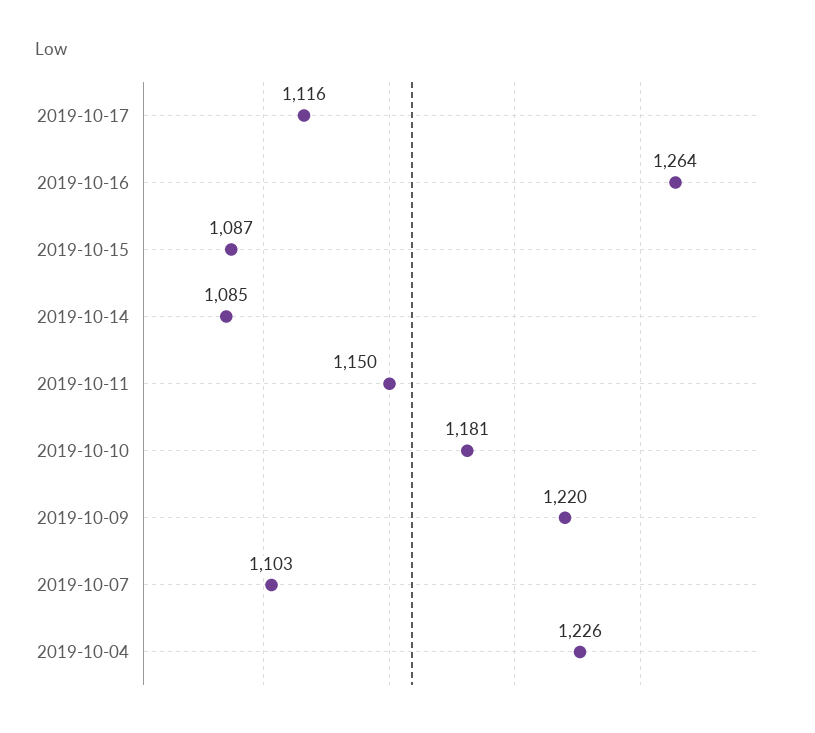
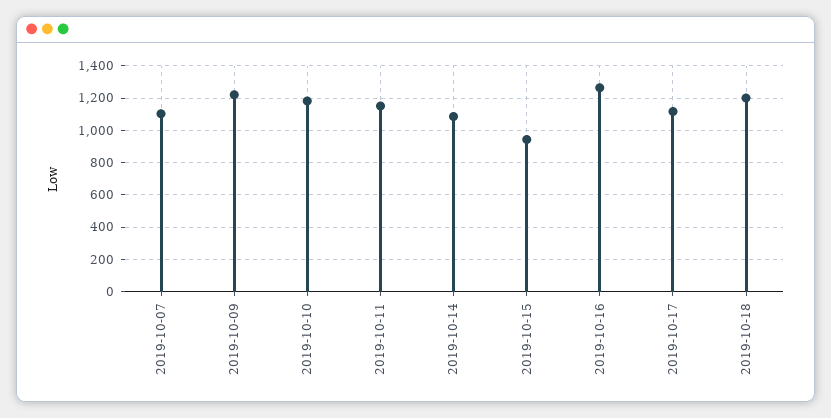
2019-10-15: 1087 -> 950
2019-10-04: 1226 -> none
2019-10-18: none -> 1200

